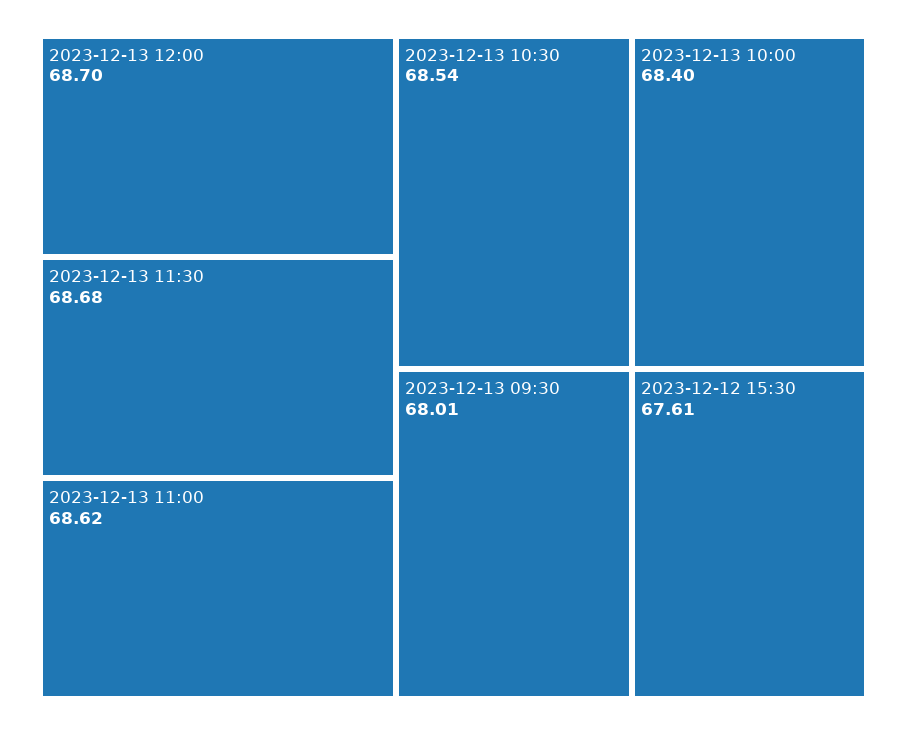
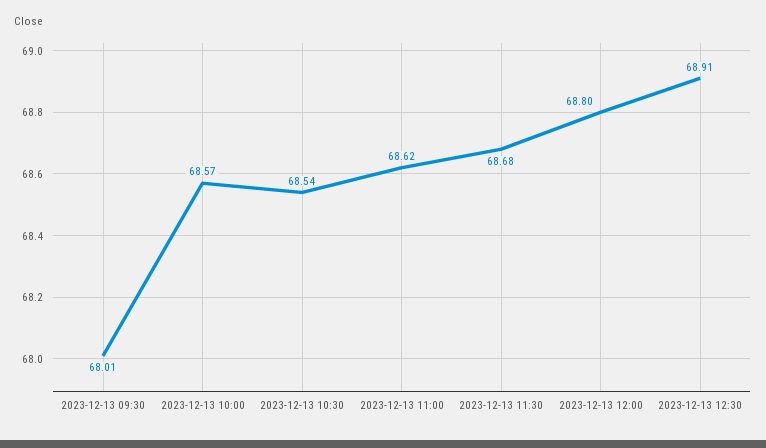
2023-12-13 12:00: 68.7 -> 68.8
2023-12-13 10:00: 68.4 -> 68.57
2023-12-12 15:30: 67.61 -> none
2023-12-13 12:30: none -> 68.91

